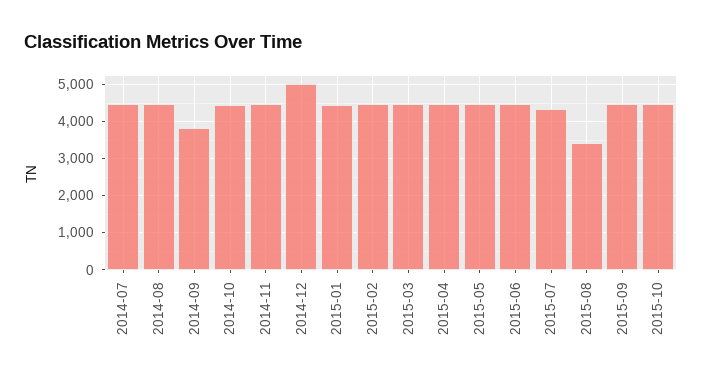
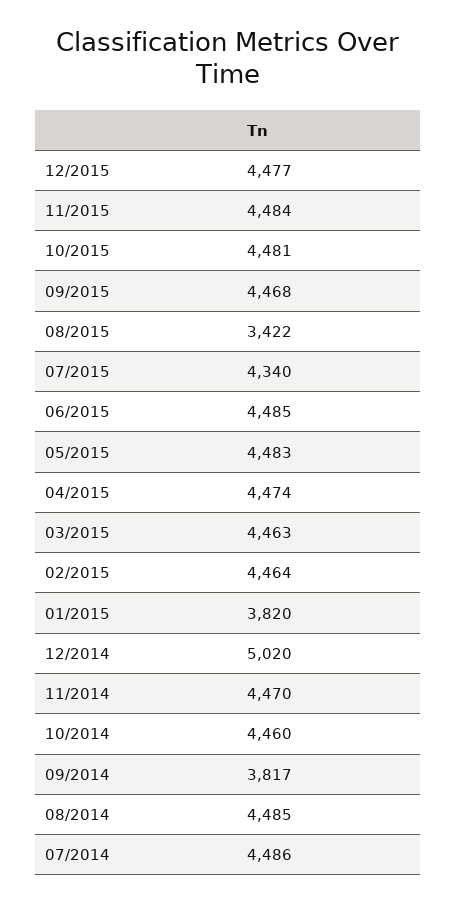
2015-01: 4400 -> 3820
12/2015: none -> 4477
11/2015: none -> 4484

